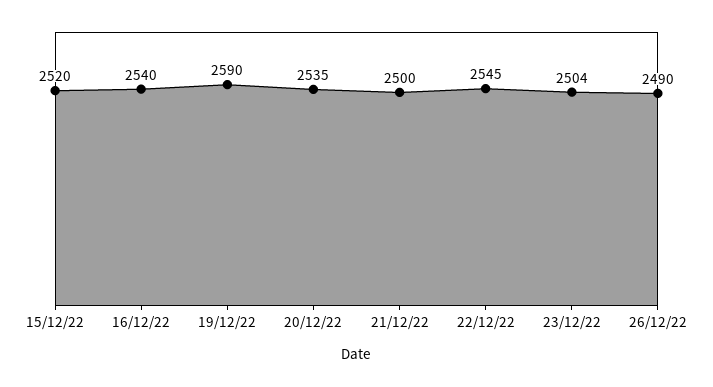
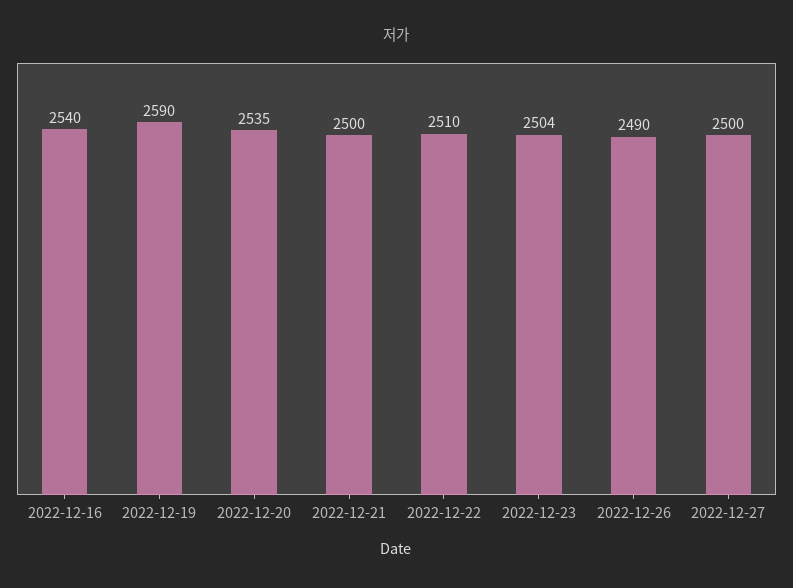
15/12/22: 2520 -> none
22/12/22: 2545 -> 2510
2022-12-27: none -> 2500

